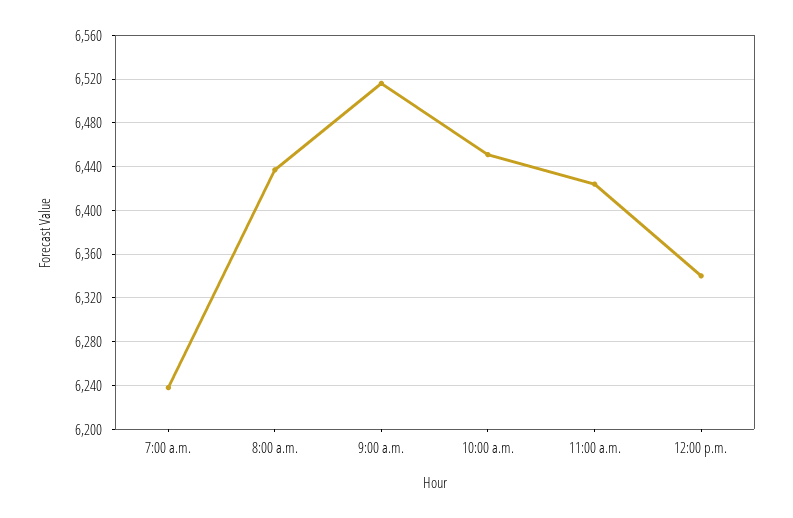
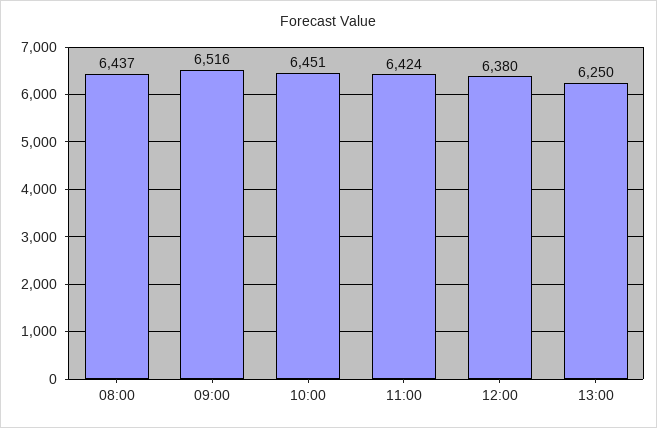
7:00 a.m.: 6240 -> none
12:00 p.m.: 6340 -> 6380
13:00: none -> 6250

